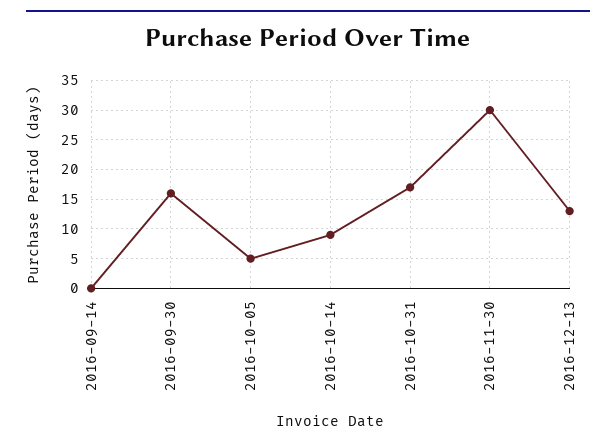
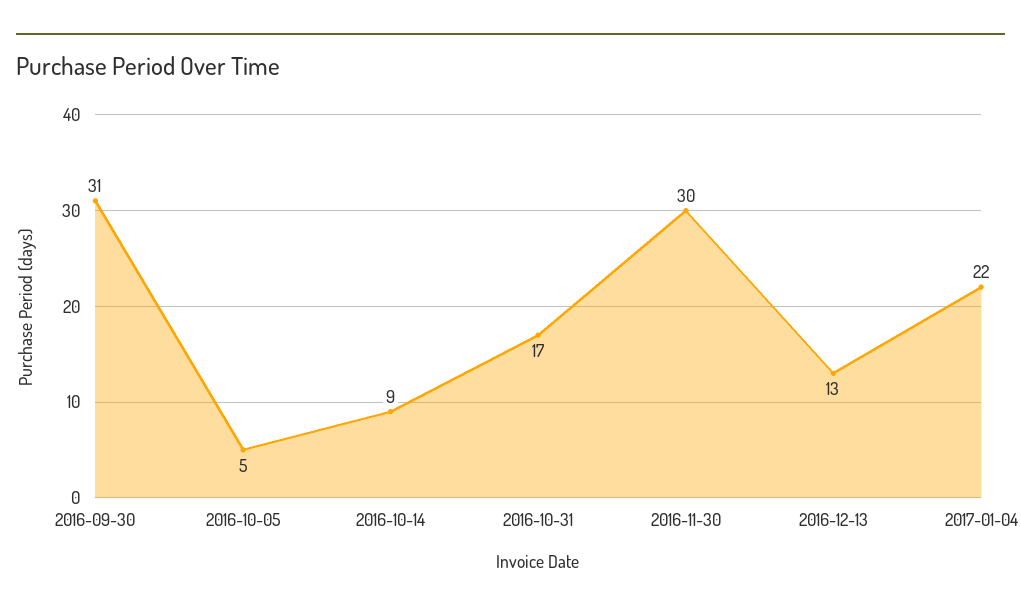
2016-09-14: 0 -> none
2016-09-30: 15 -> 31
2017-01-04: none -> 22

